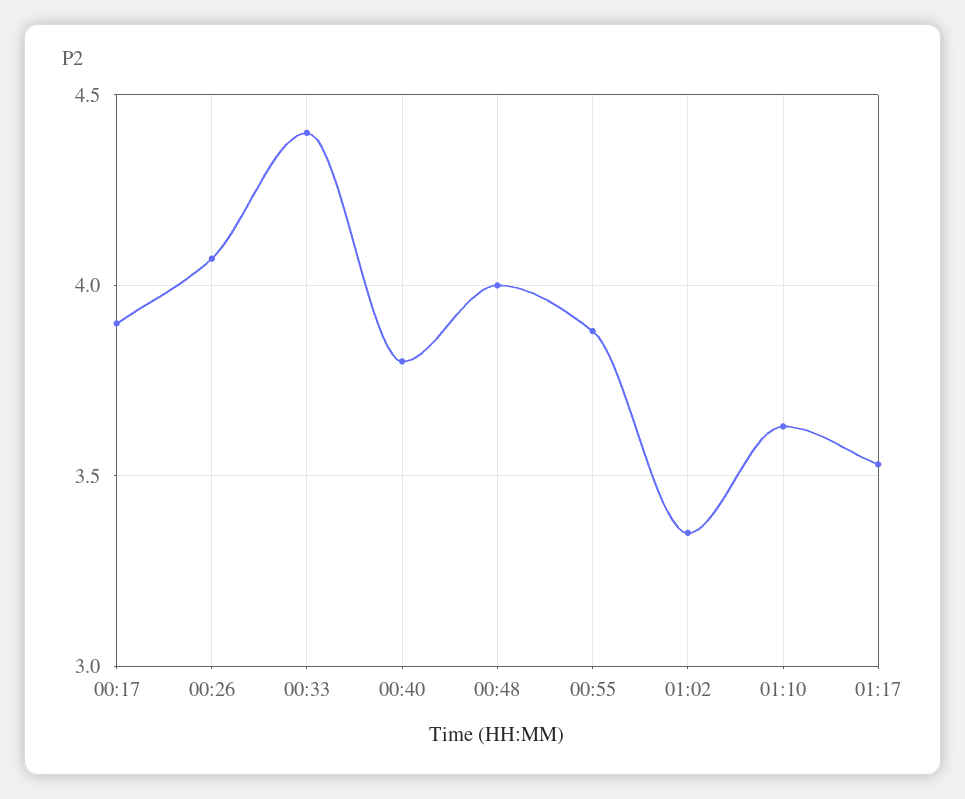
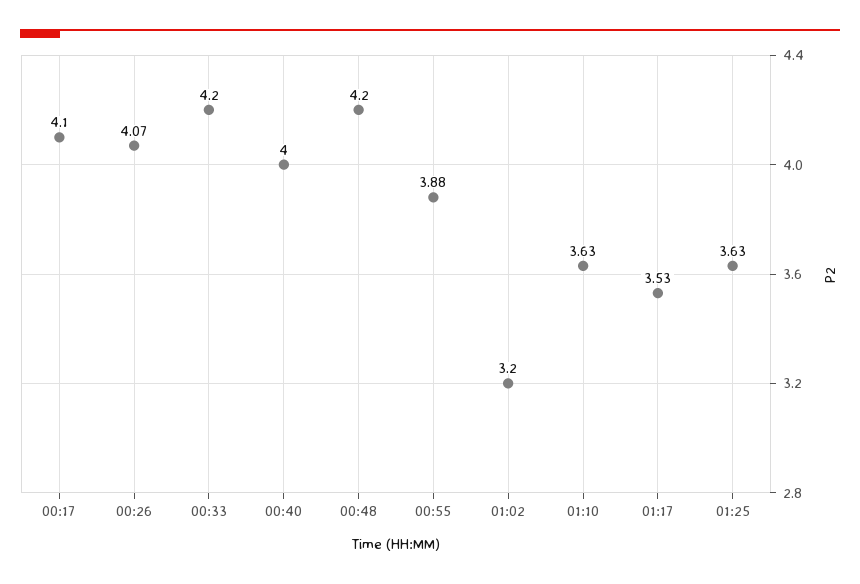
00:17: 3.9 -> 4.1
00:33: 4.4 -> 4.2
00:40: 3.8 -> 4
00:48: 4 -> 4.2
01:02: 3.35 -> 3.2
01:25: none -> 3.63

